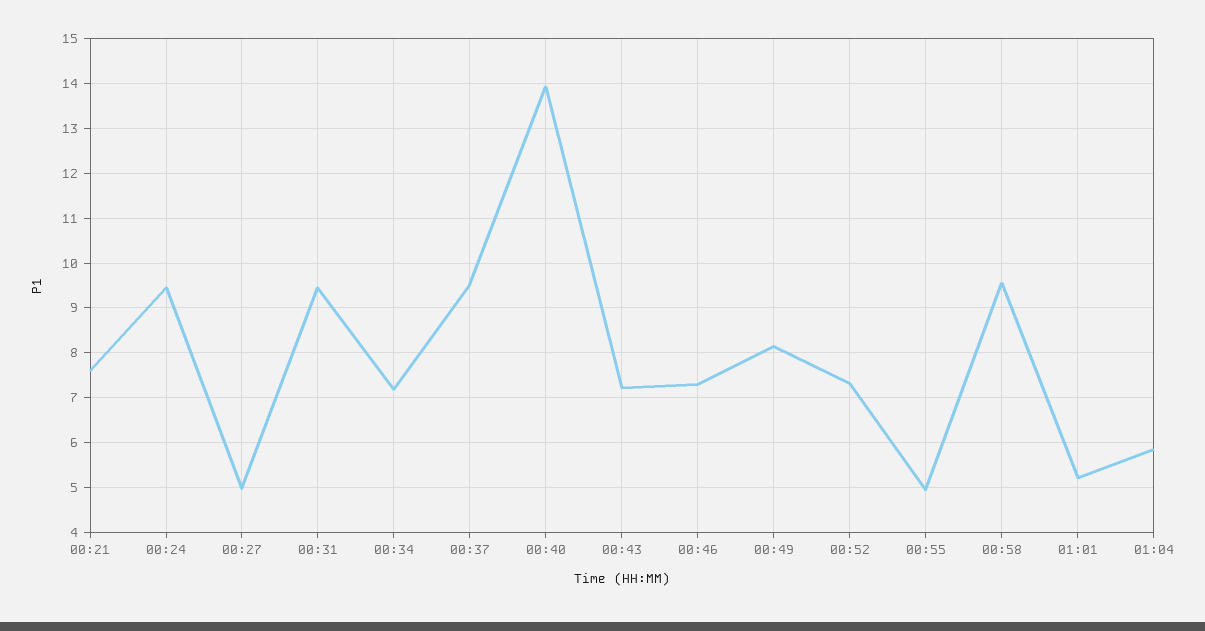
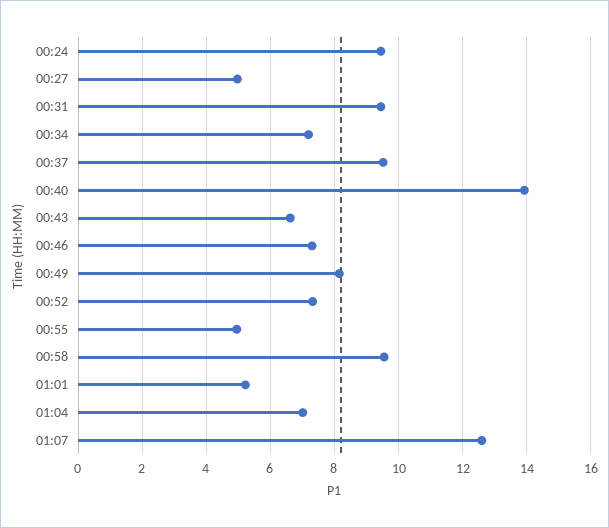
00:21: 7.6 -> none
00:43: 7.2 -> 6.6
01:04: 5.8 -> 7
01:07: none -> 12.6

